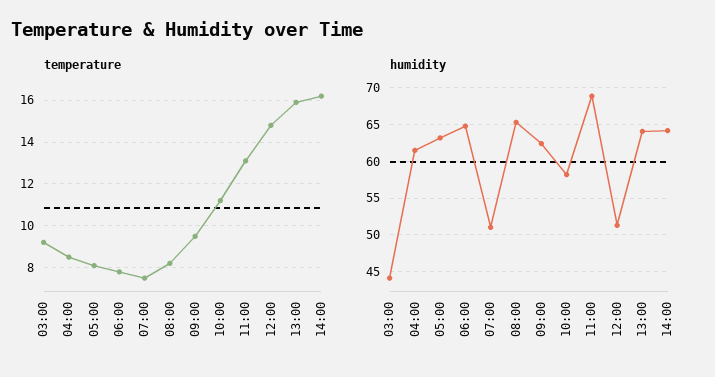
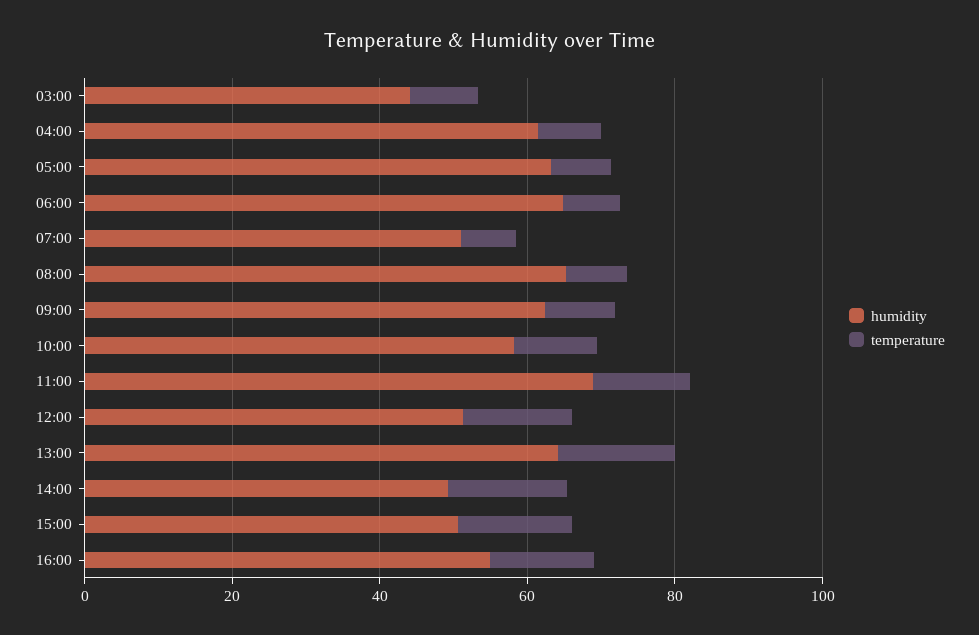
humidity, 14:00: 64 -> 50
humidity, 15:00: none -> 50
temperature, 15:00: none -> 15
humidity, 16:00: none -> 55
temperature, 16:00: none -> 15

